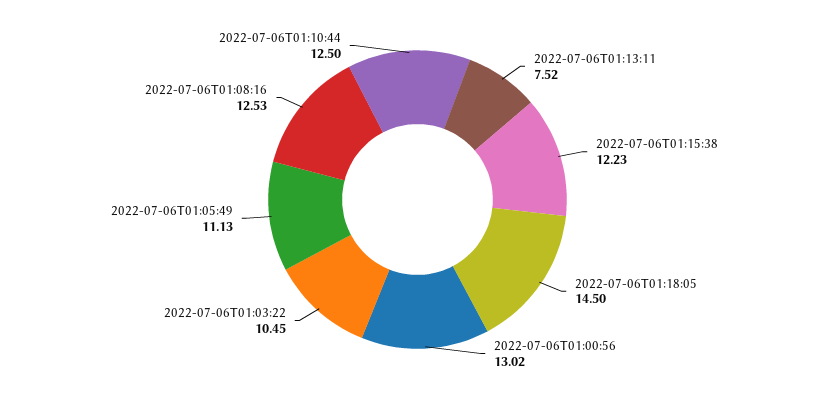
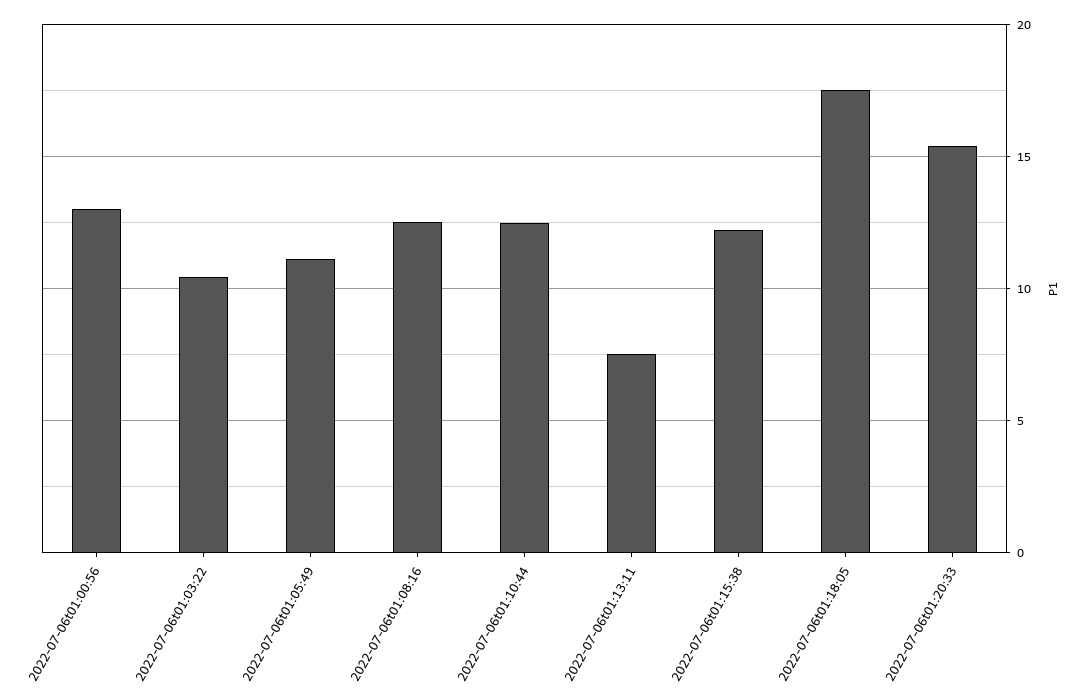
2022-07-06T01:18:05: 14.5 -> 17.5
2022-07-06t01:20:33: none -> 15.5

